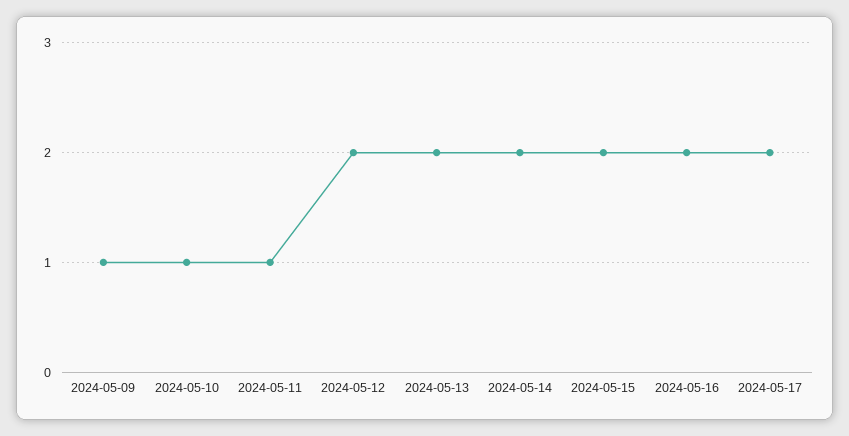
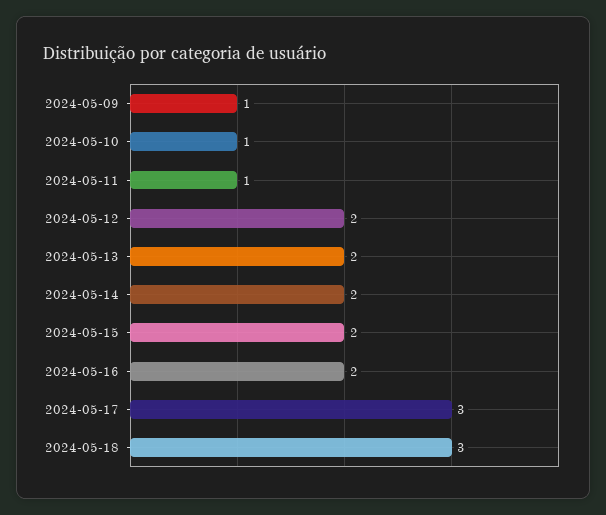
2024-05-17: 2 -> 3
2024-05-18: none -> 3

